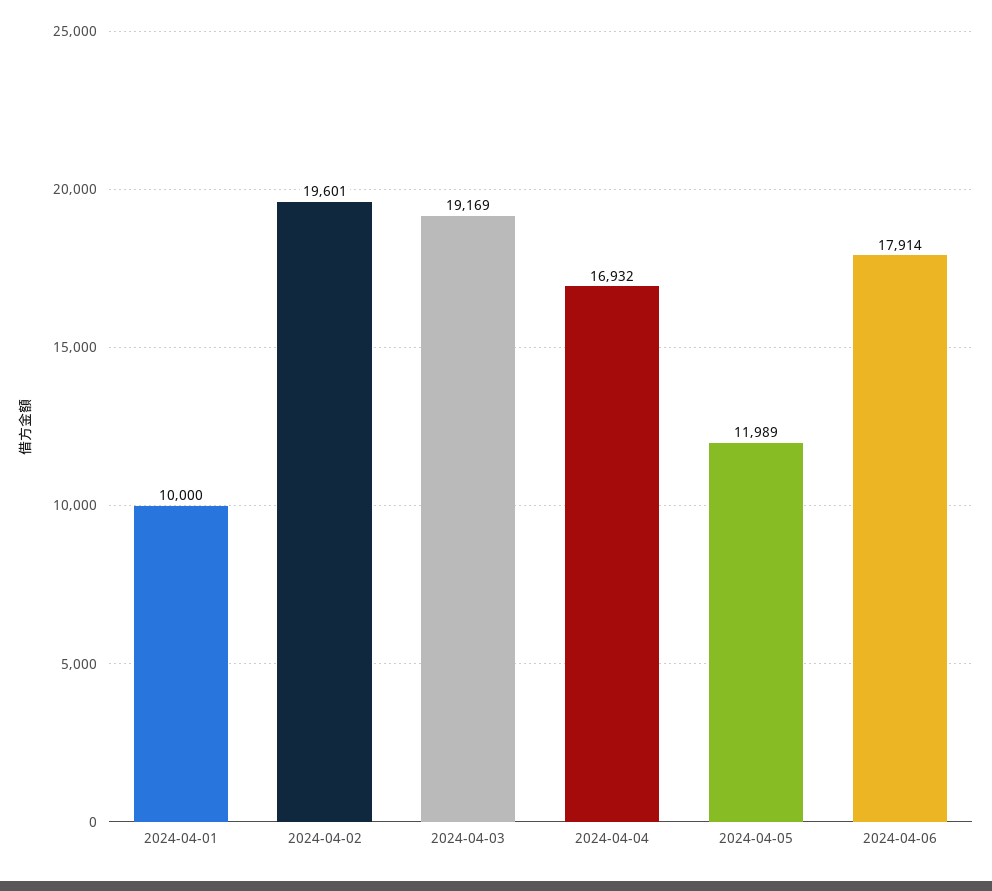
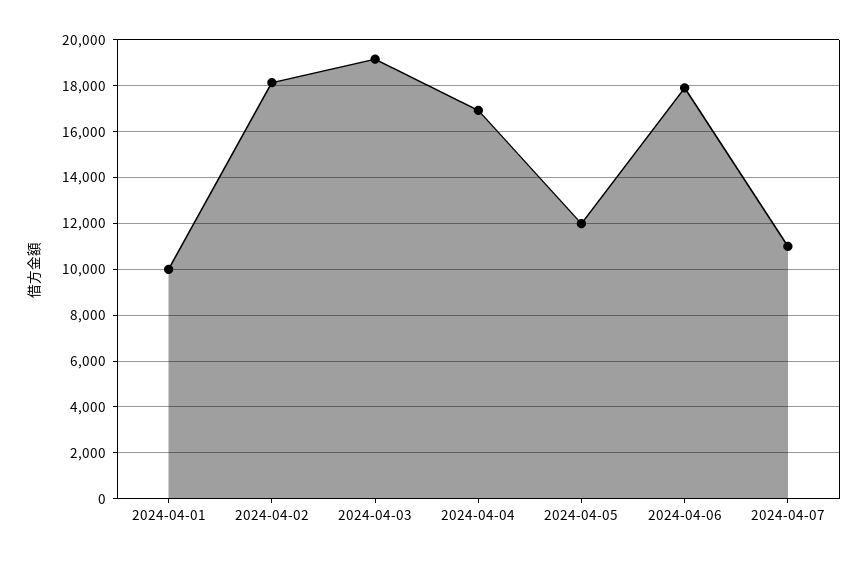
2024-04-02: 19601 -> 18000
2024-04-07: none -> 11000

